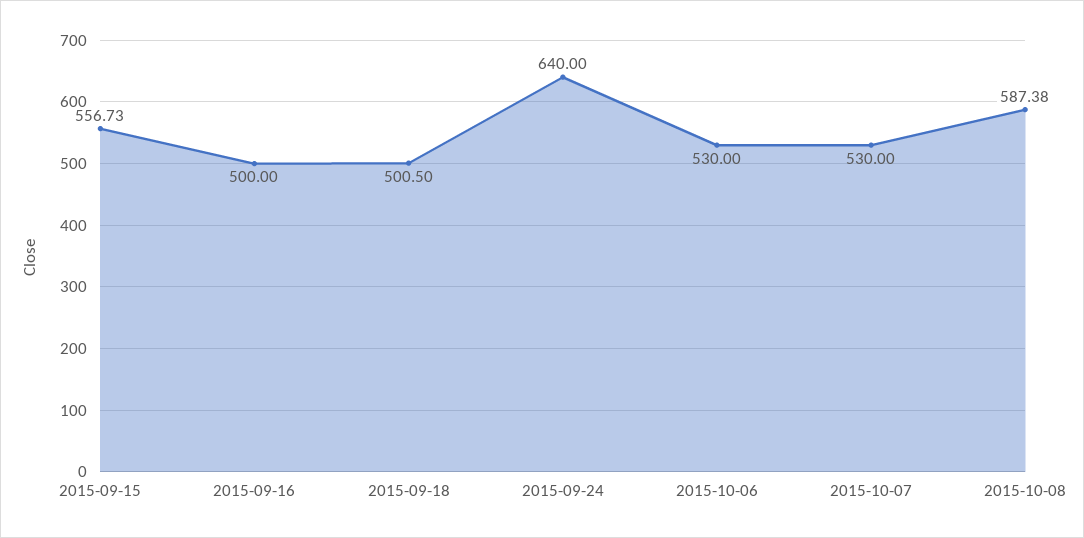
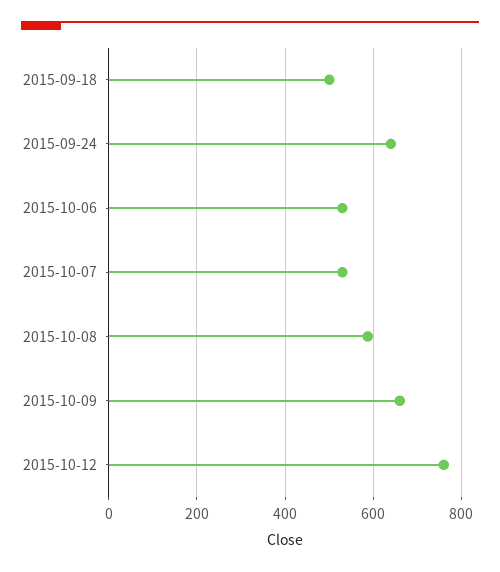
2015-09-15: 556.73 -> none
2015-09-16: 500 -> none
2015-10-09: none -> 660
2015-10-12: none -> 760

